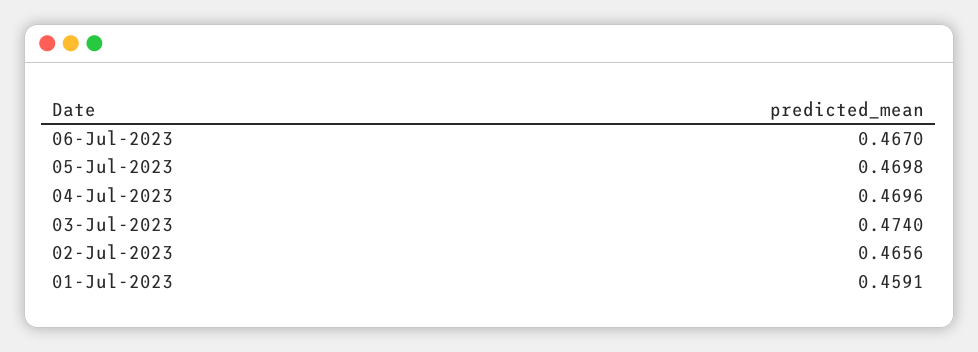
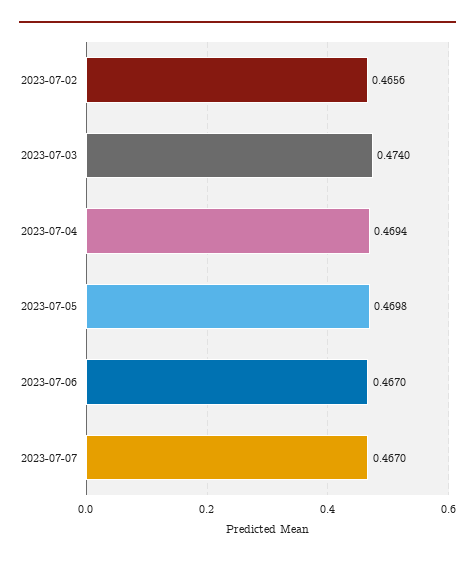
04-Jul-2023: 0.4696 -> 0.4694
01-Jul-2023: 0.4591 -> none
2023-07-07: none -> 0.467

